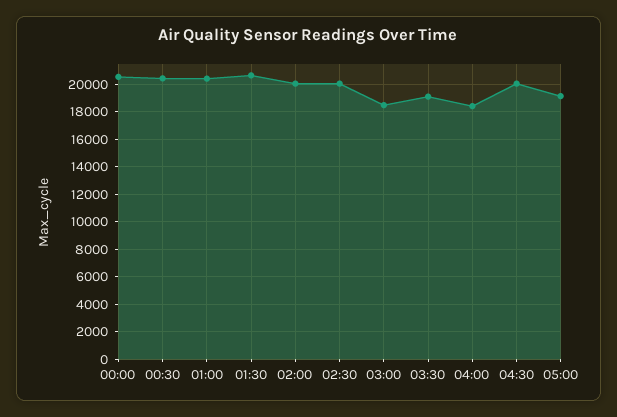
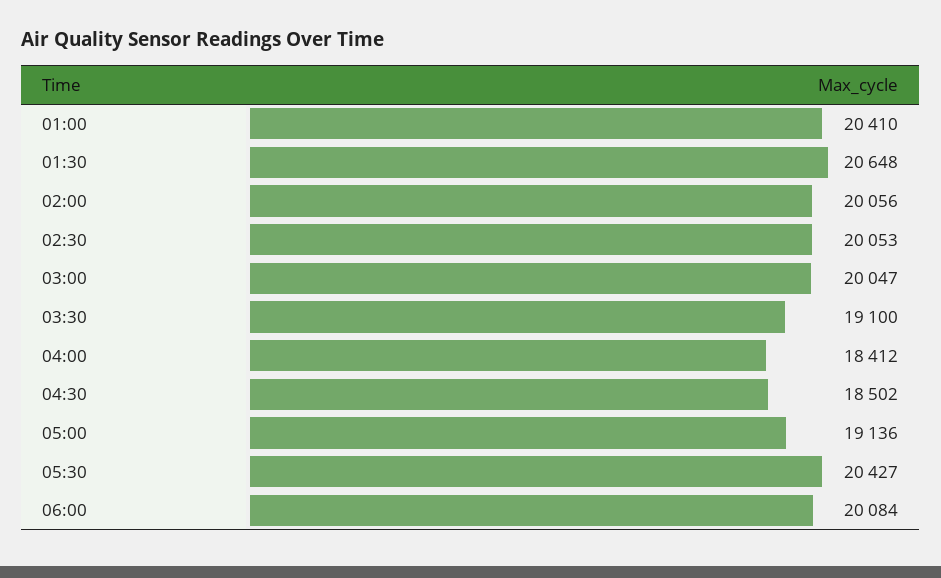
00:00: 20500 -> none
00:30: 20500 -> none
03:00: 18500 -> 20047
04:30: 20000 -> 18502
05:30: none -> 20427
06:00: none -> 20084

